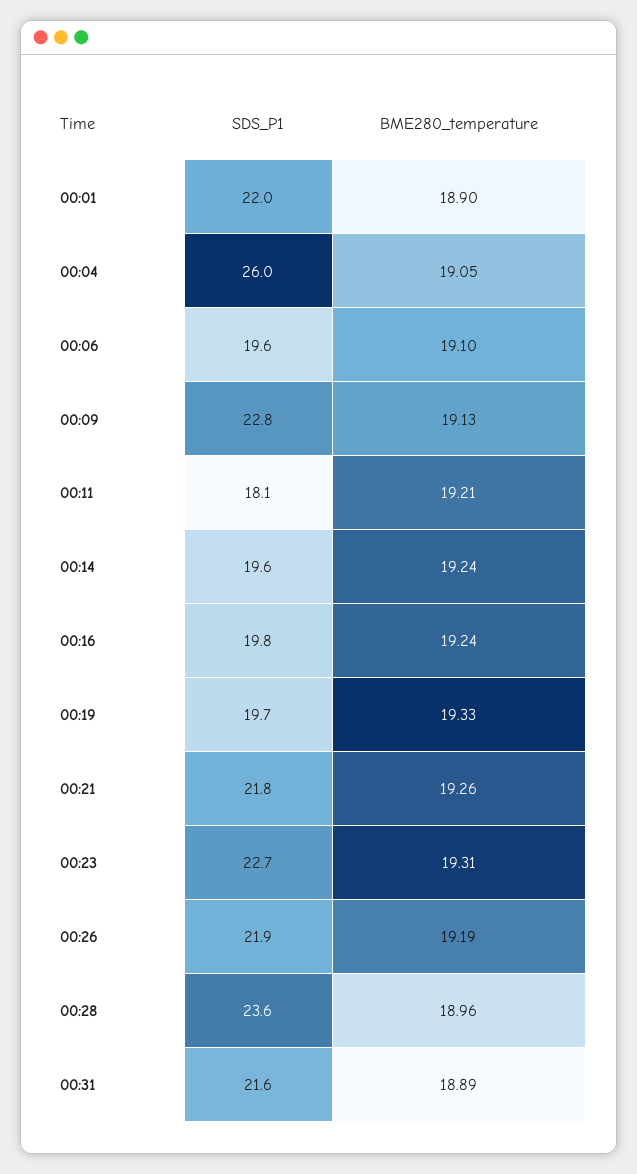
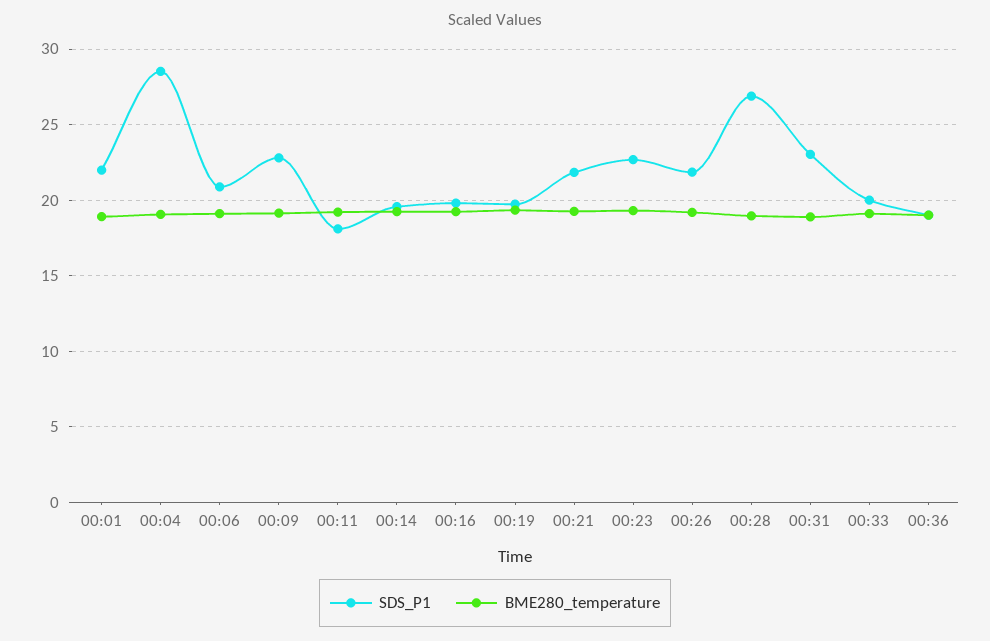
SDS_P1, 00:04: 26 -> 28.5
SDS_P1, 00:06: 19.6 -> 21
SDS_P1, 00:28: 23.6 -> 27
SDS_P1, 00:31: 21.6 -> 23
SDS_P1, 00:33: none -> 20
BME280_temperature, 00:33: none -> 19
SDS_P1, 00:36: none -> 19
BME280_temperature, 00:36: none -> 19

